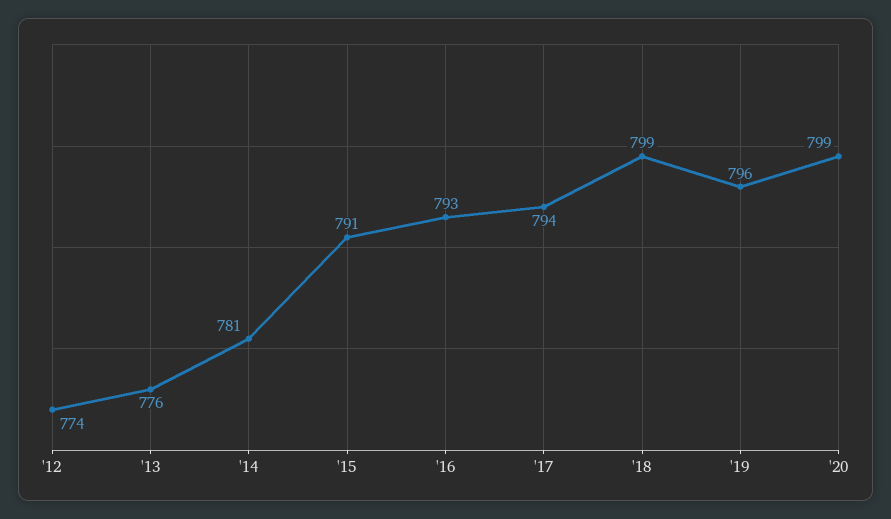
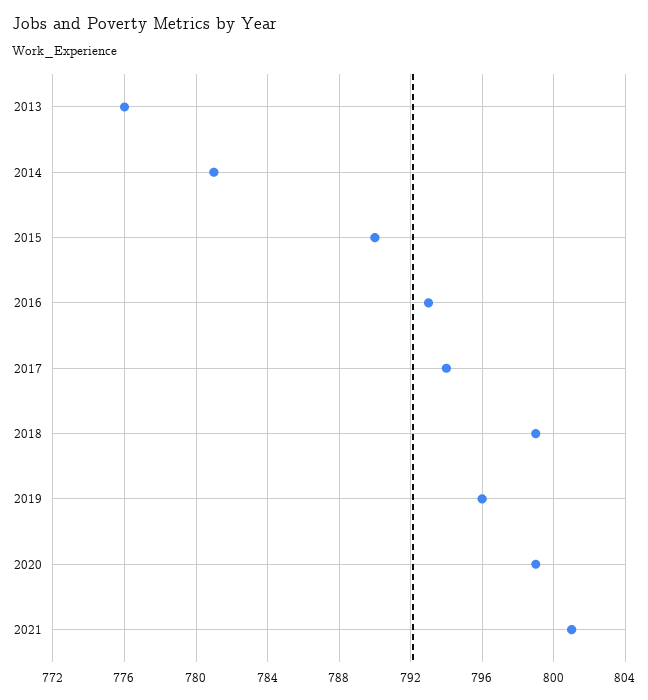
'12: 774 -> none
'15: 791 -> 790
2021: none -> 801

